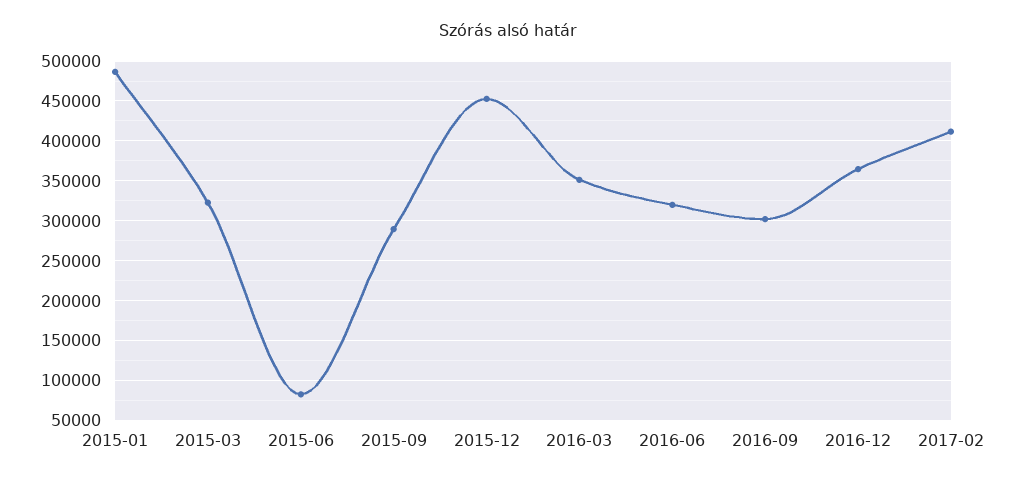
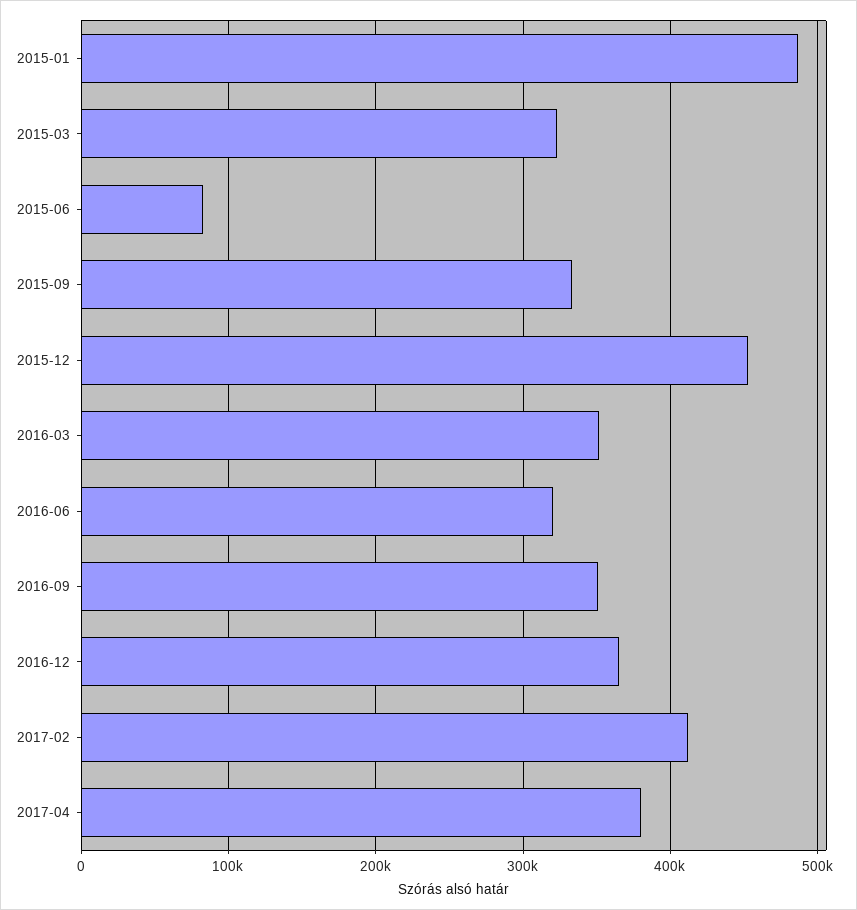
2015-09: 290000 -> 330000
2016-09: 300000 -> 350000
2017-04: none -> 380000

